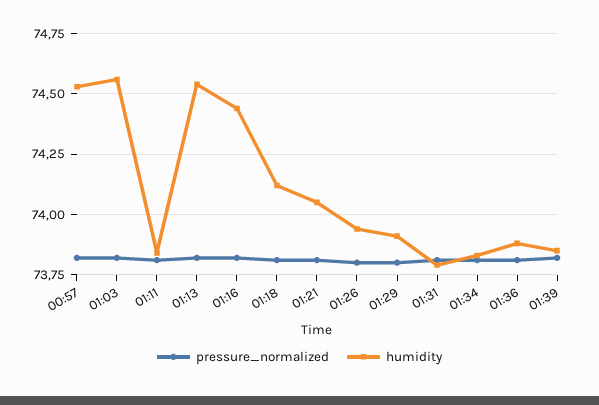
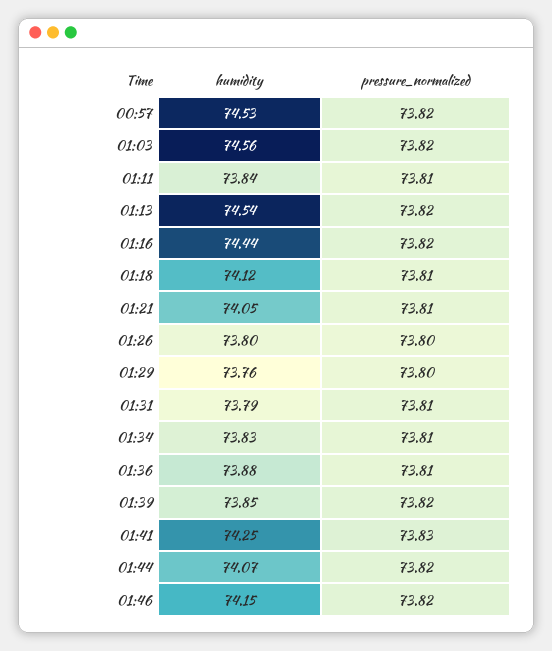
humidity, 01:26: 73.95 -> 73.8
humidity, 01:29: 73.9 -> 73.76
humidity, 01:41: none -> 74.25
pressure_normalized, 01:41: none -> 73.83
humidity, 01:44: none -> 74.07
pressure_normalized, 01:44: none -> 73.82
humidity, 01:46: none -> 74.15
pressure_normalized, 01:46: none -> 73.82

